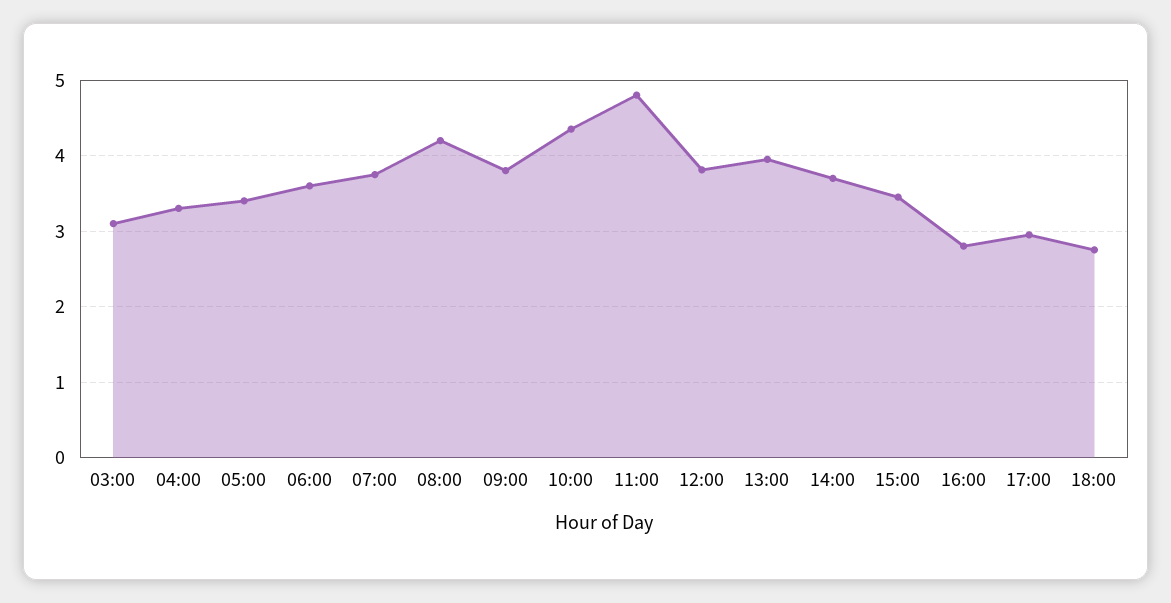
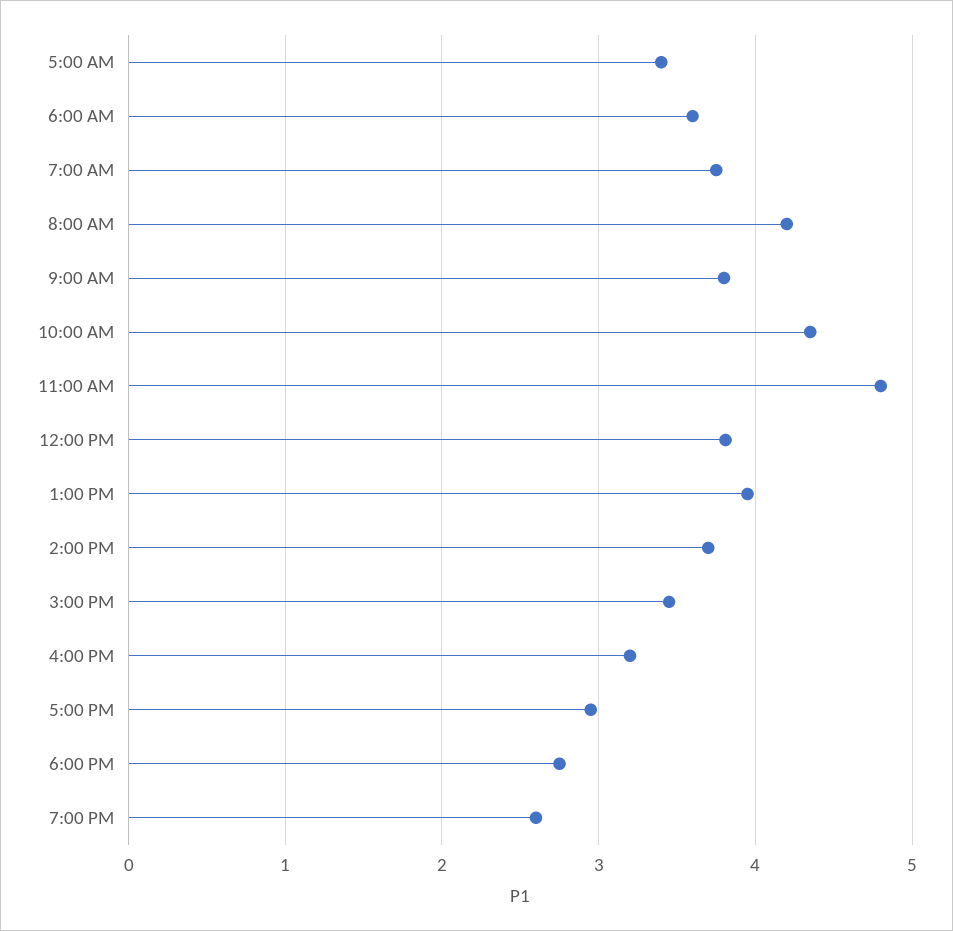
03:00: 3.1 -> none
04:00: 3.3 -> none
16:00: 2.8 -> 3.2
7:00 PM: none -> 2.6

